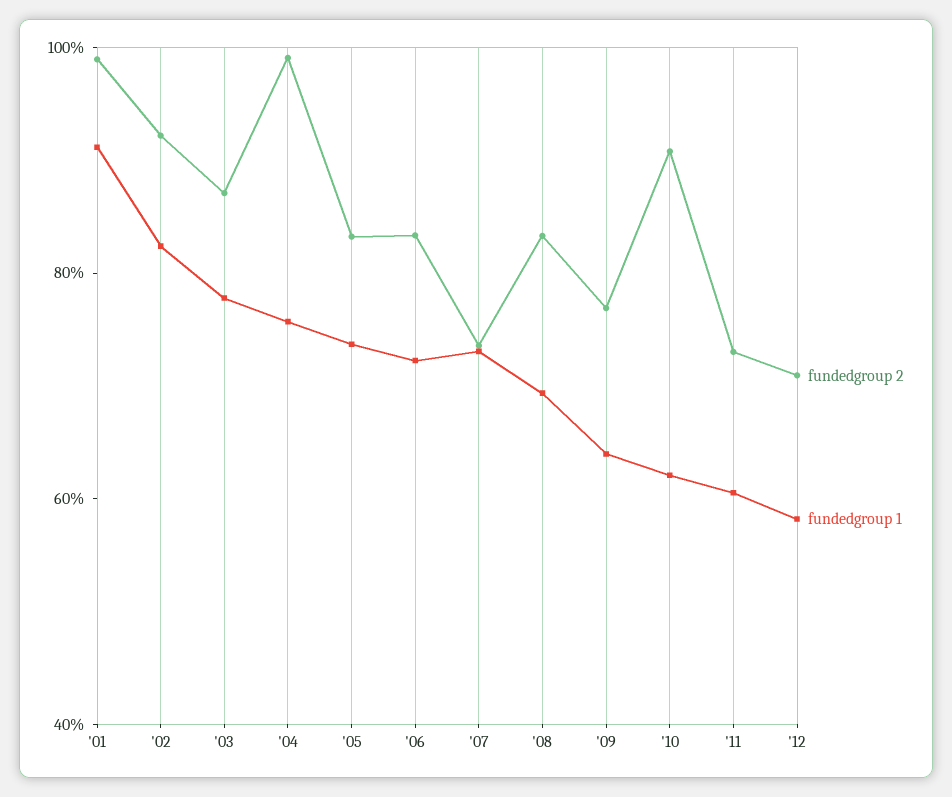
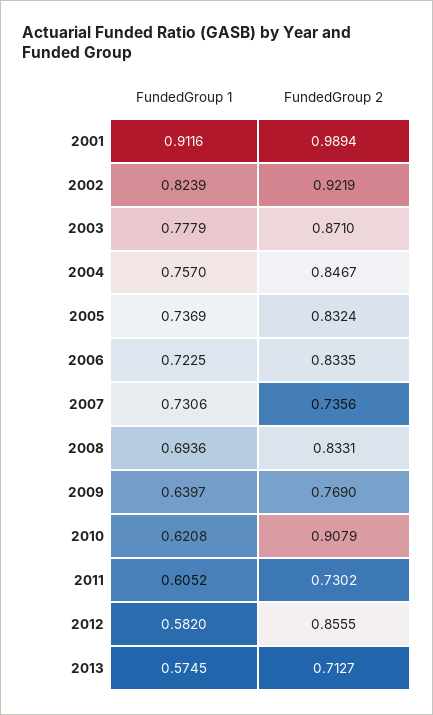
fundedgroup 2, '04: 1 -> 0.8467
fundedgroup 2, '12: 0.7 -> 0.8555
fundedgroup 1, 2013: none -> 0.5745
fundedgroup 2, 2013: none -> 0.7127

